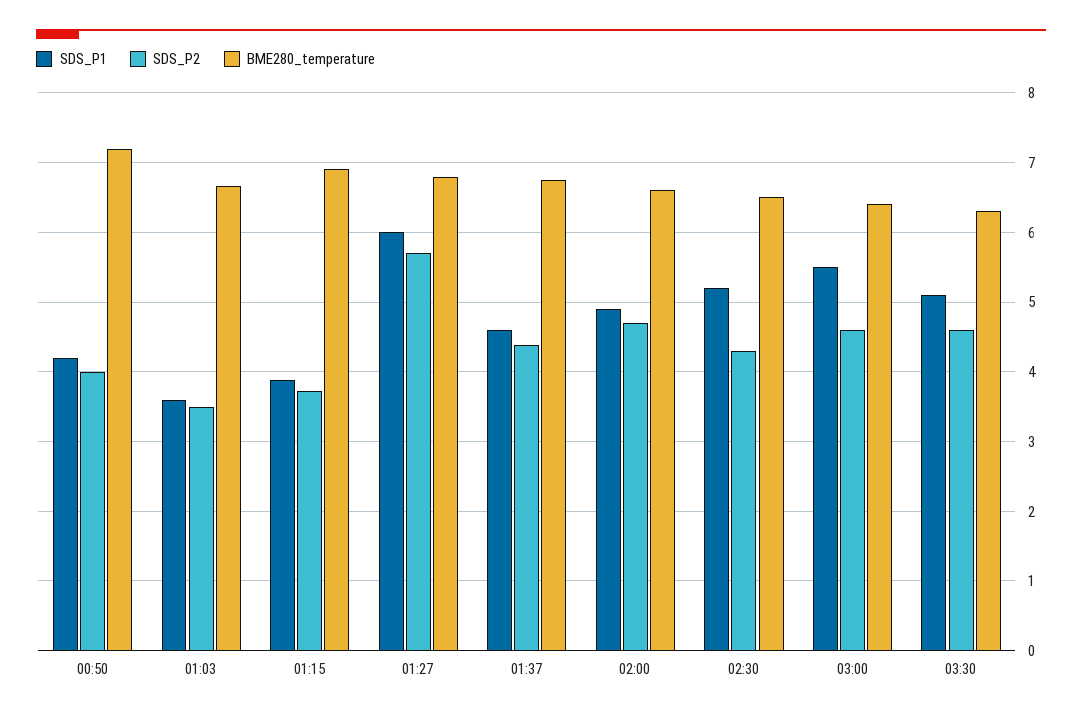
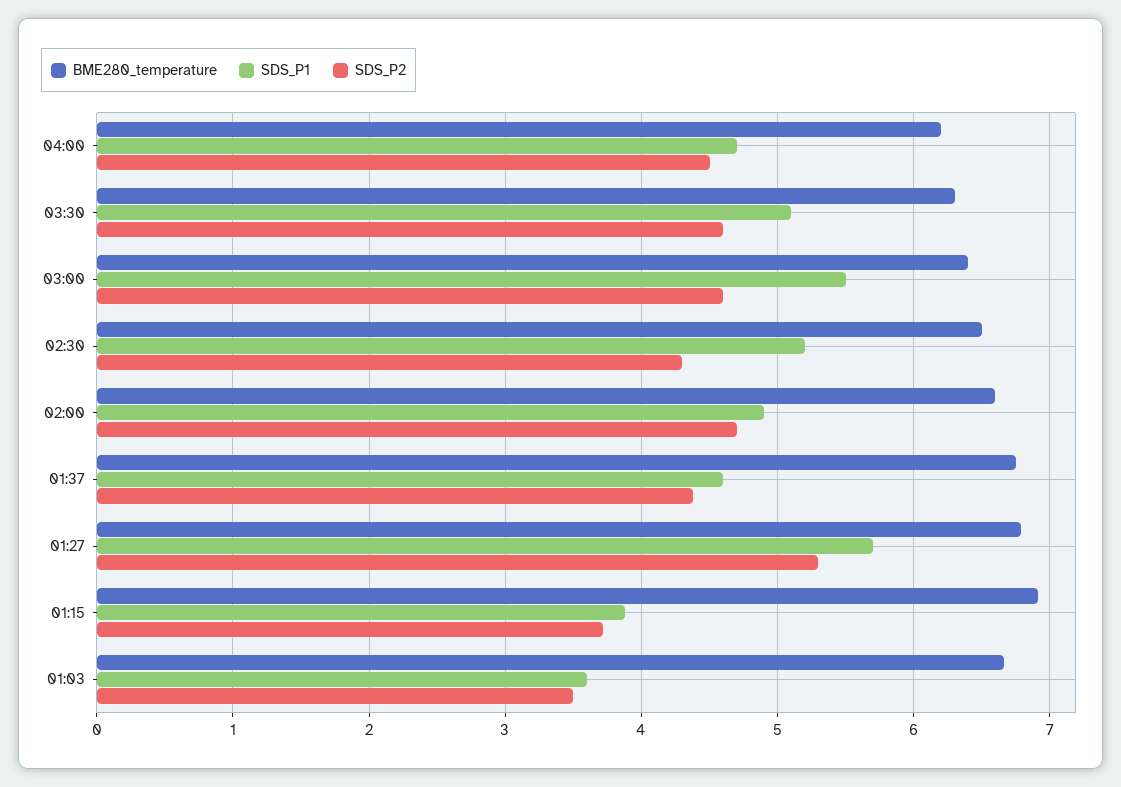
SDS_P1, 00:50: 4.2 -> none
SDS_P2, 00:50: 4 -> none
BME280_temperature, 00:50: 7.2 -> none
SDS_P1, 01:27: 6 -> 5.7
SDS_P2, 01:27: 5.7 -> 5.3
BME280_temperature, 04:00: none -> 6.2
SDS_P1, 04:00: none -> 4.7
SDS_P2, 04:00: none -> 4.5

